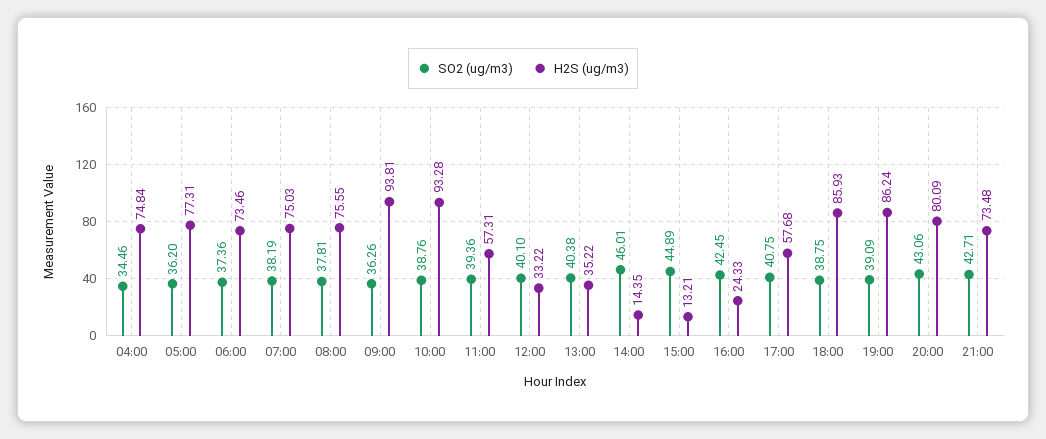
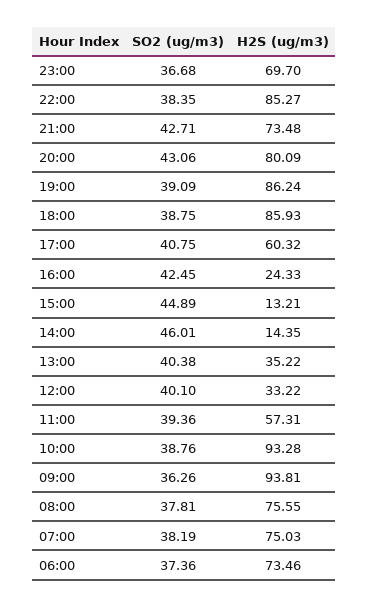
SO2 (ug/m3), 04:00: 34.46 -> none
H2S (ug/m3), 04:00: 74.84 -> none
SO2 (ug/m3), 05:00: 36.2 -> none
H2S (ug/m3), 05:00: 77.31 -> none
H2S (ug/m3), 17:00: 57.68 -> 60.32
SO2 (ug/m3), 23:00: none -> 36.68
H2S (ug/m3), 23:00: none -> 69.7
SO2 (ug/m3), 22:00: none -> 38.35
H2S (ug/m3), 22:00: none -> 85.27

